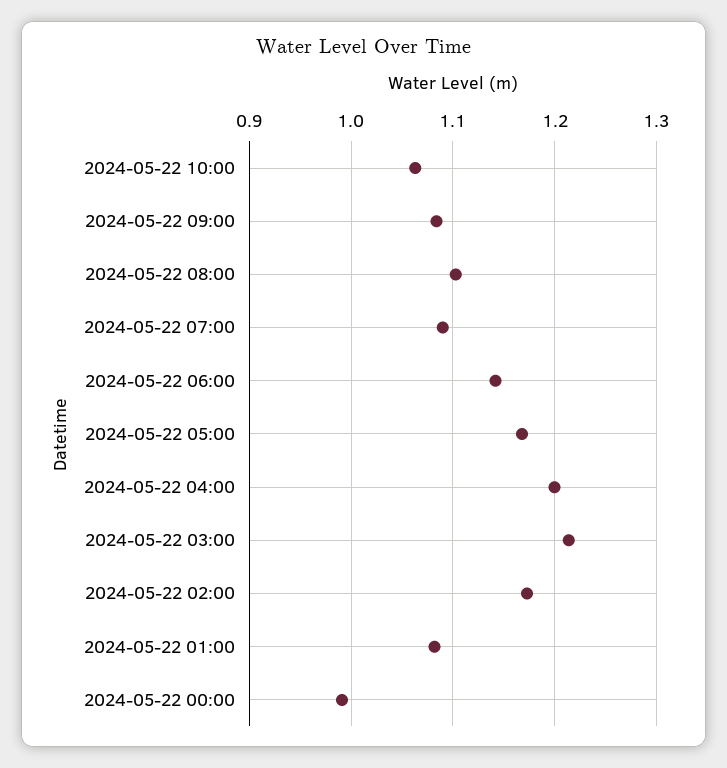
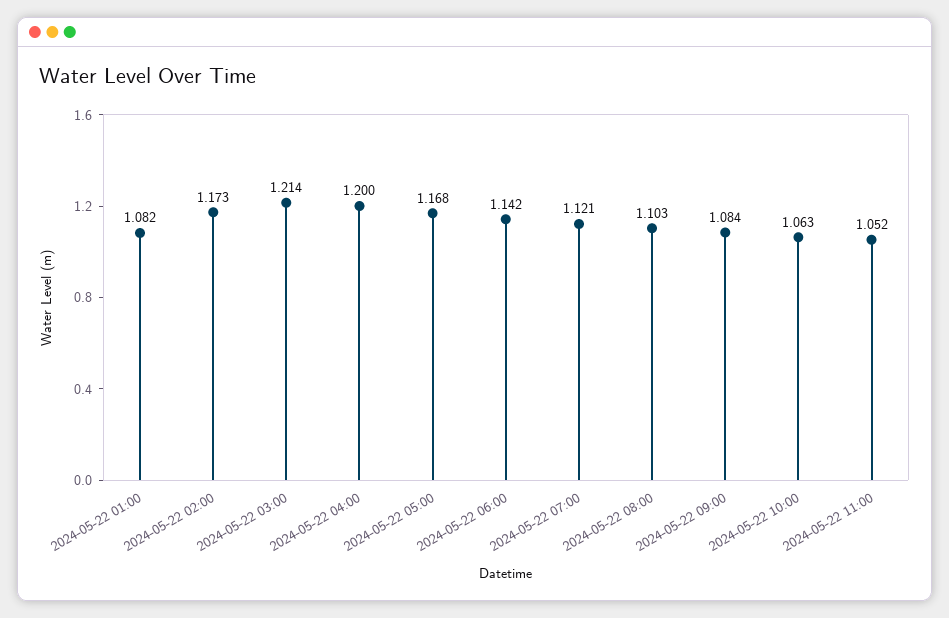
2024-05-22 07:00: 1.09 -> 1.121
2024-05-22 00:00: 0.99 -> none
2024-05-22 11:00: none -> 1.052

